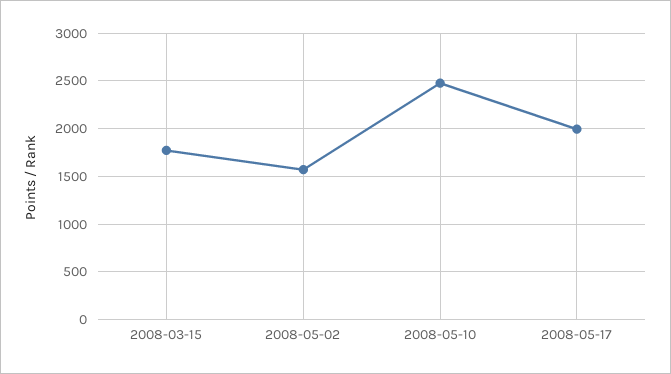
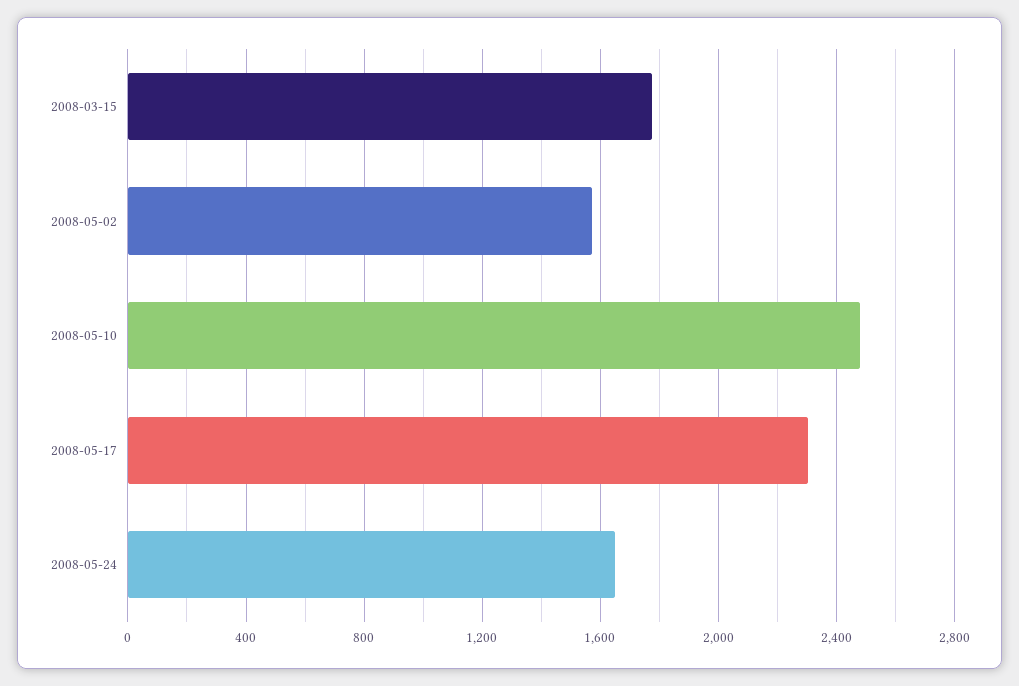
2008-05-17: 2000 -> 2300
2008-05-24: none -> 1650

